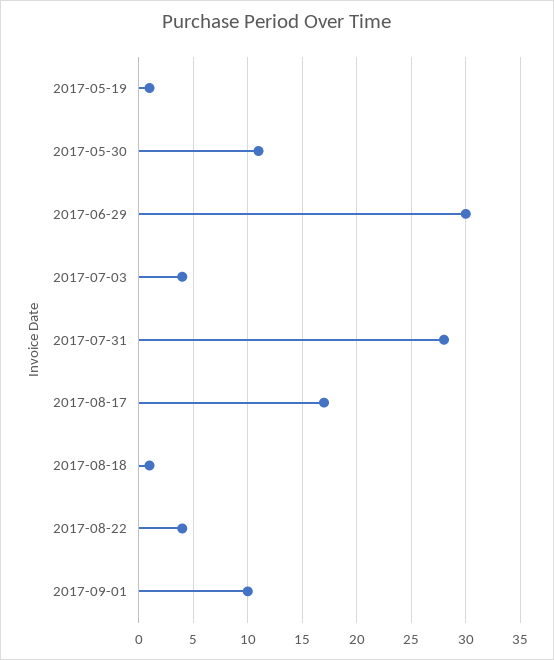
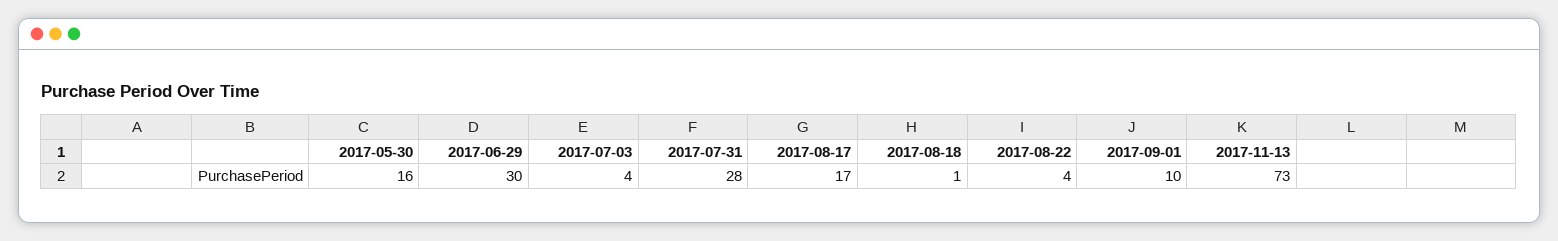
2017-05-19: 1 -> none
2017-05-30: 11 -> 16
2017-11-13: none -> 73

